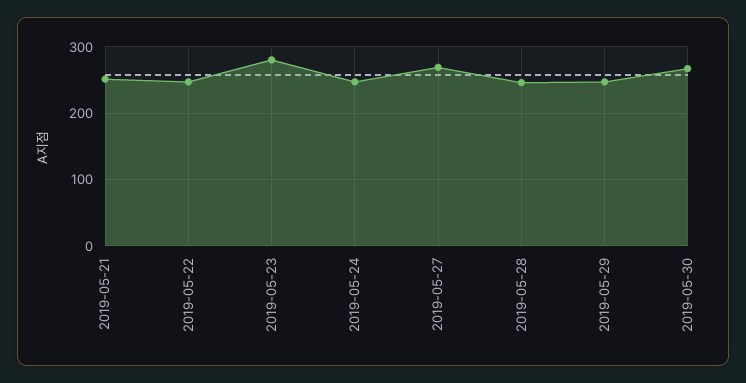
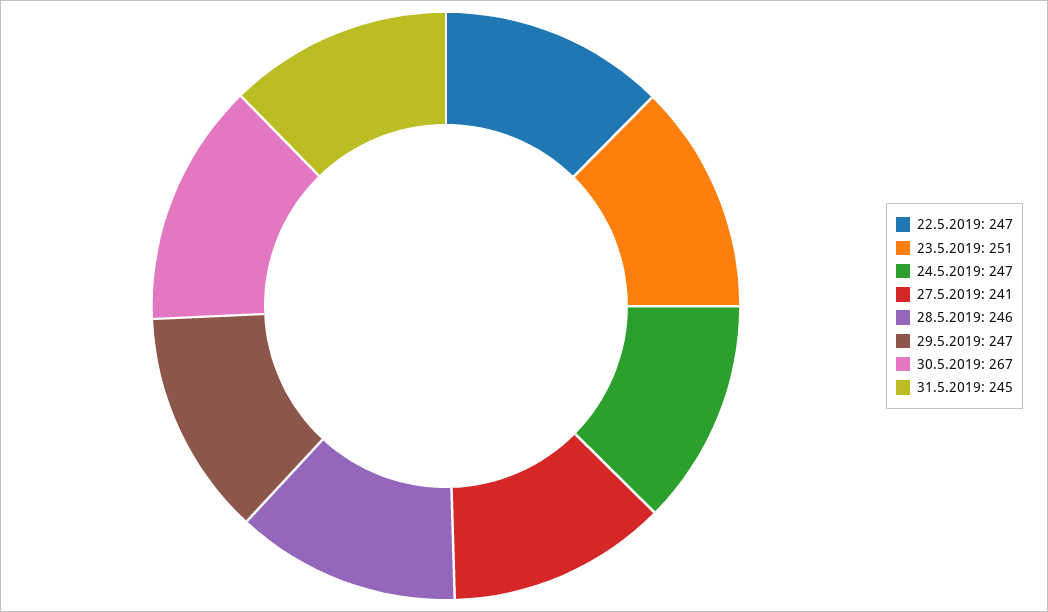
2019-05-21: 250 -> none
2019-05-23: 280 -> 251
2019-05-27: 270 -> 241
31.5.2019: none -> 245

